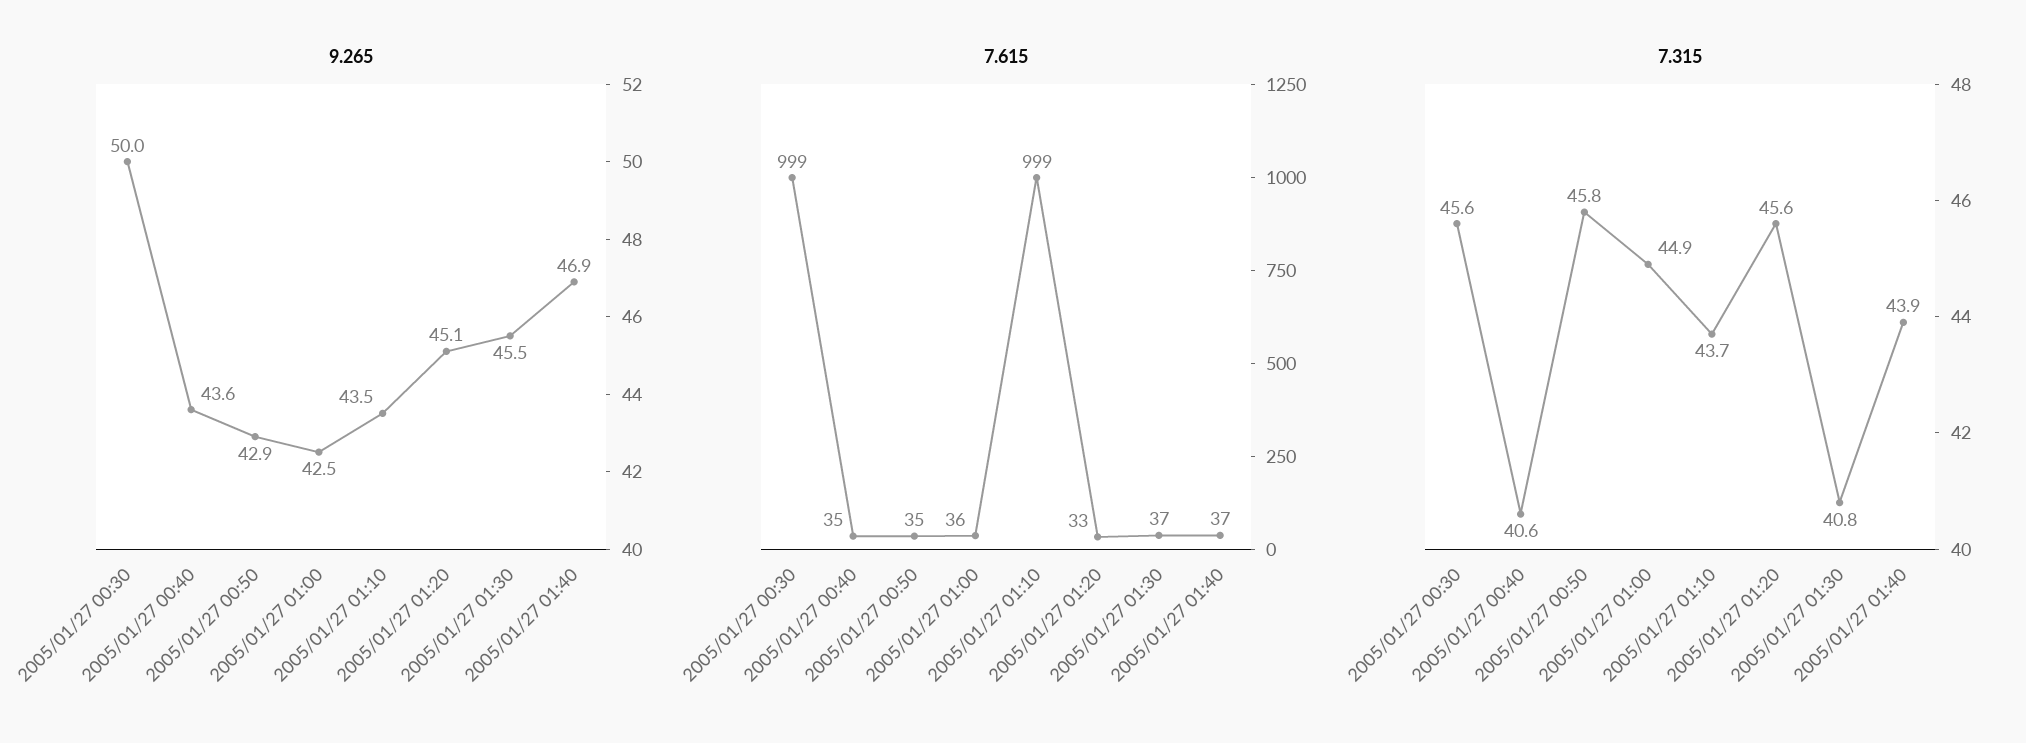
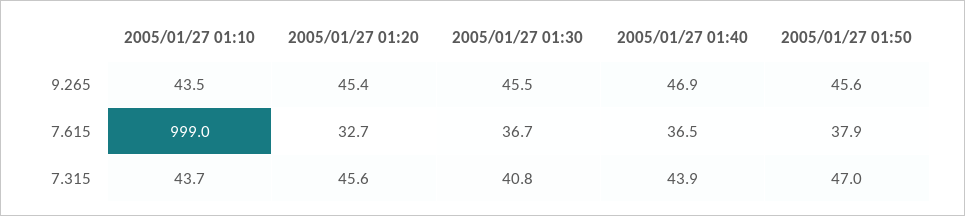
9.265, 2005/01/27 00:30: 50 -> none
9.265, 2005/01/27 00:40: 43.6 -> none
9.265, 2005/01/27 00:50: 42.9 -> none
9.265, 2005/01/27 01:00: 42.5 -> none
9.265, 2005/01/27 01:20: 45.1 -> 45.4
7.615, 2005/01/27 00:30: 999 -> none
7.615, 2005/01/27 00:40: 35 -> none
7.615, 2005/01/27 00:50: 35 -> none
7.615, 2005/01/27 01:00: 36 -> none
7.315, 2005/01/27 00:30: 45.6 -> none
7.315, 2005/01/27 00:40: 40.6 -> none
7.315, 2005/01/27 00:50: 45.8 -> none
7.315, 2005/01/27 01:00: 44.9 -> none
9.265, 2005/01/27 01:50: none -> 45.6
7.615, 2005/01/27 01:50: none -> 37.9
7.315, 2005/01/27 01:50: none -> 47

